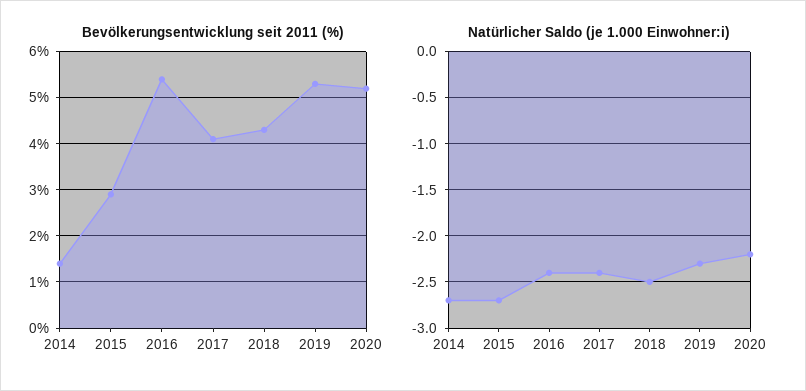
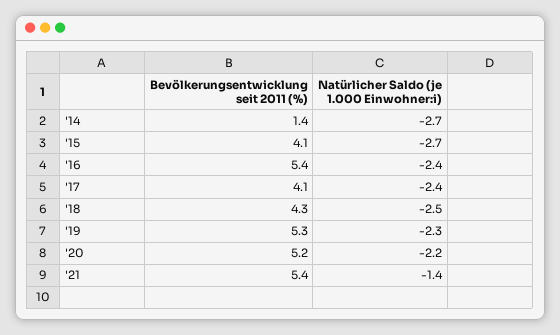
Bevölkerungsentwicklung seit 2011 (%), 2015: 3 -> 4.1
Bevölkerungsentwicklung seit 2011 (%), '21: none -> 5.4
Natürlicher Saldo (je 1.000 Einwohner:i), '21: none -> -1.4

